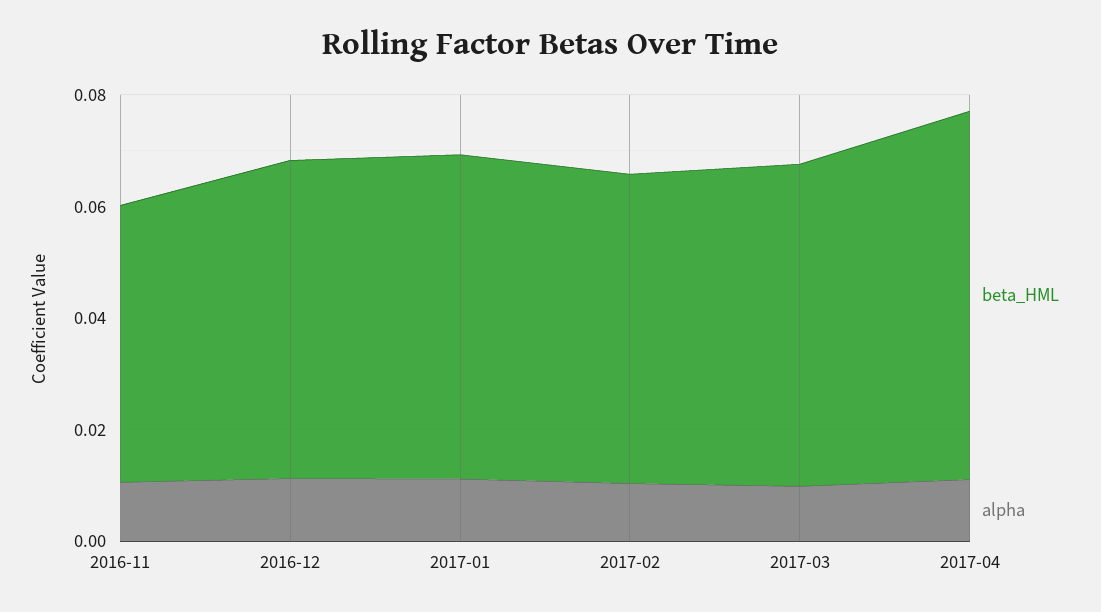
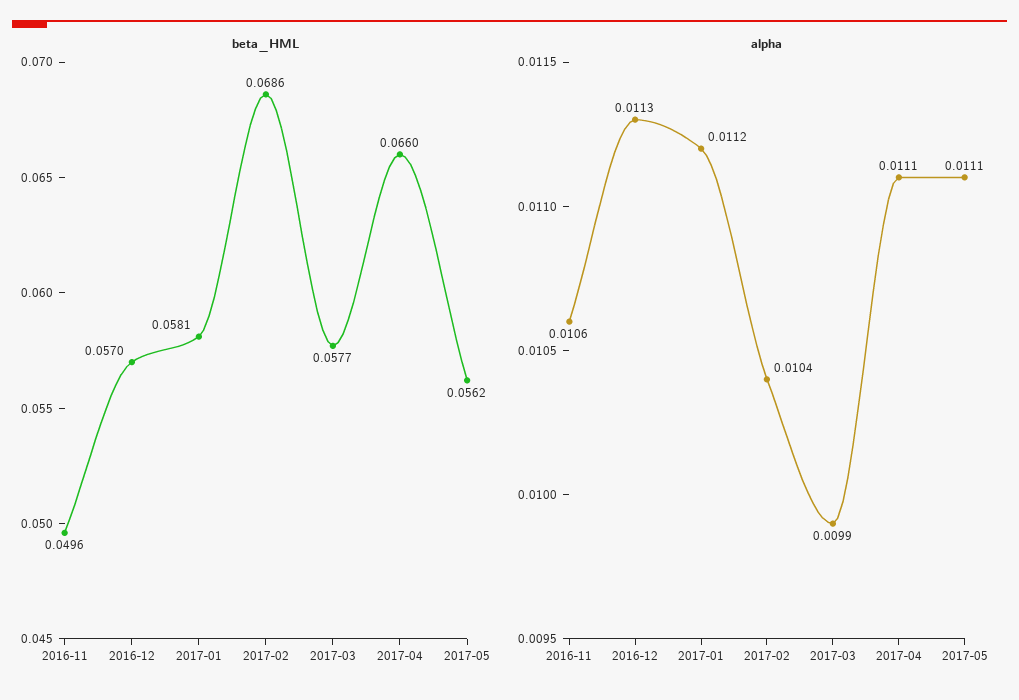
beta_HML, 2017-02: 0.055 -> 0.0686
beta_HML, 2017-05: none -> 0.0562
alpha, 2017-05: none -> 0.0111

